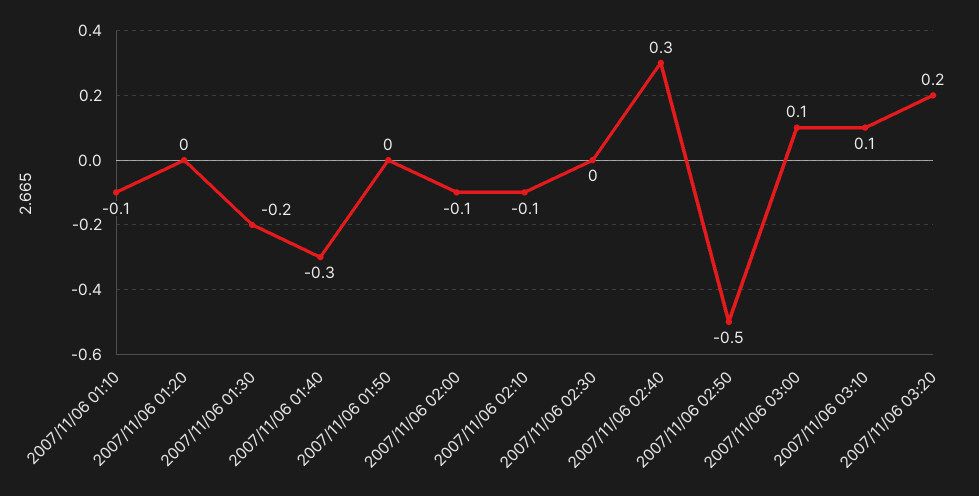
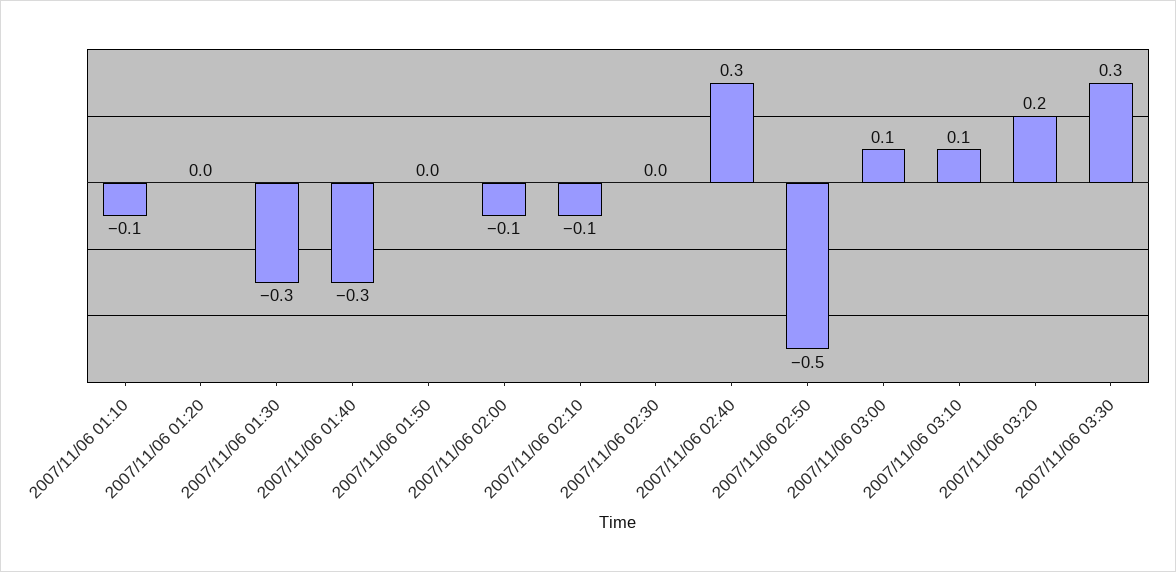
2007/11/06 01:30: -0.2 -> -0.3
2007/11/06 03:30: none -> 0.3

